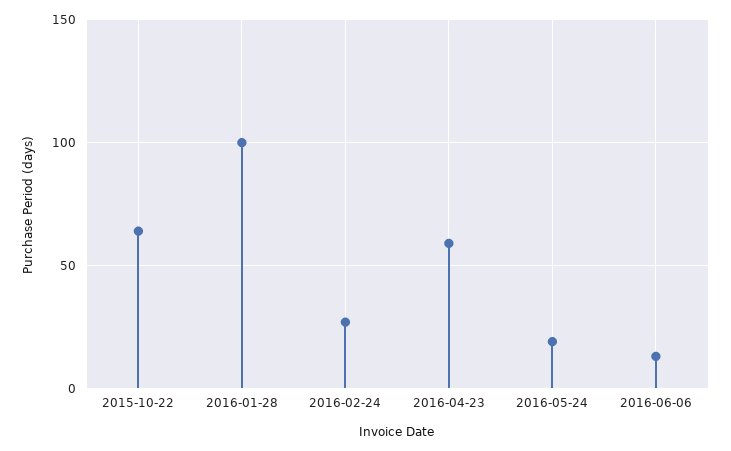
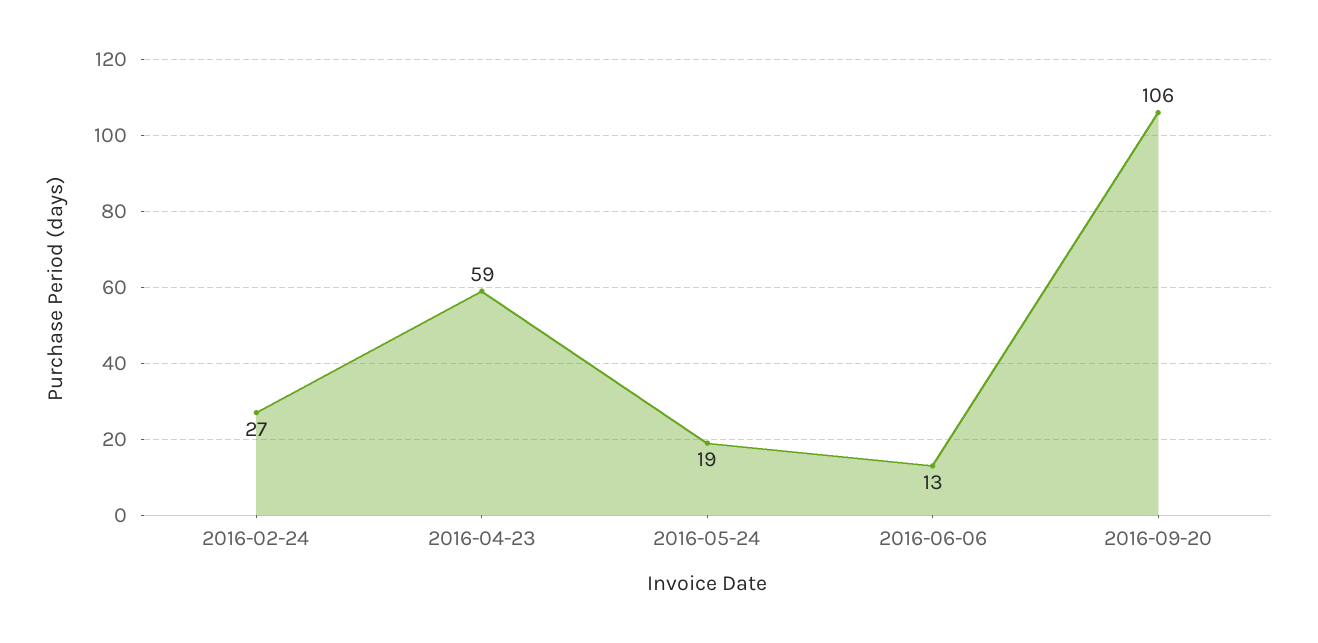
2015-10-22: 65 -> none
2016-01-28: 100 -> none
2016-09-20: none -> 106

